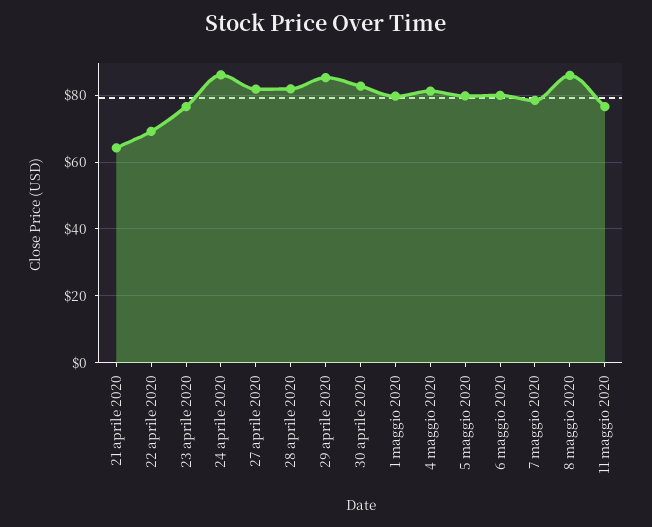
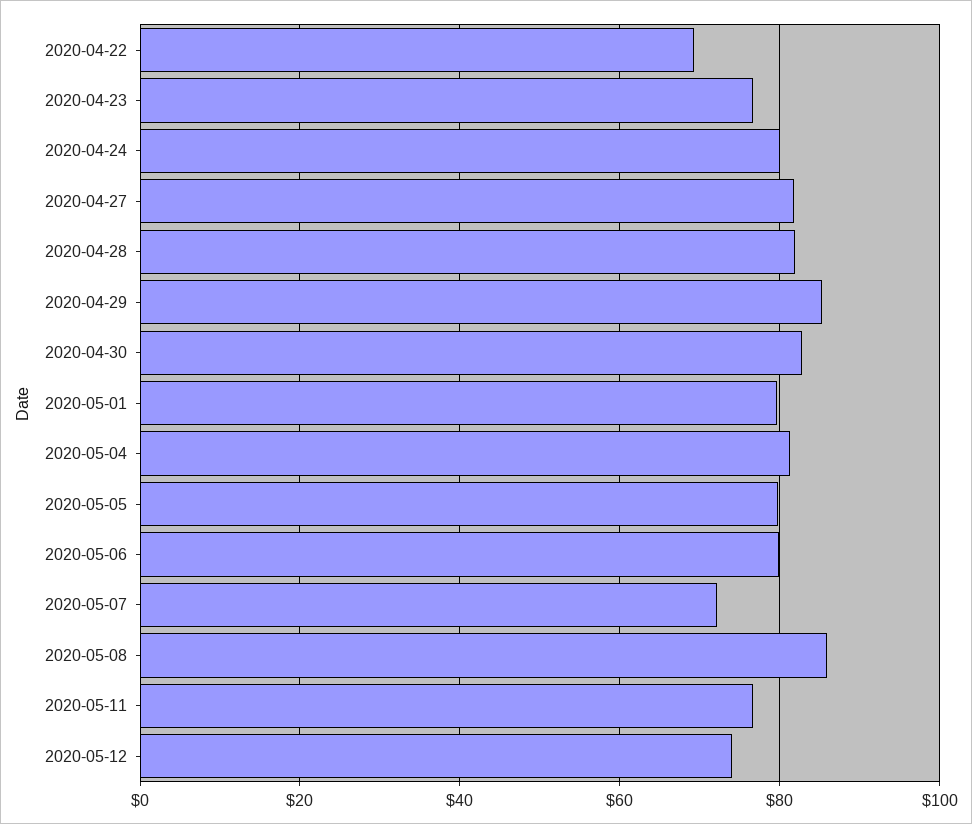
21 aprile 2020: 64 -> none
24 aprile 2020: 86 -> 80
7 maggio 2020: 78 -> 72
2020-05-12: none -> 74

